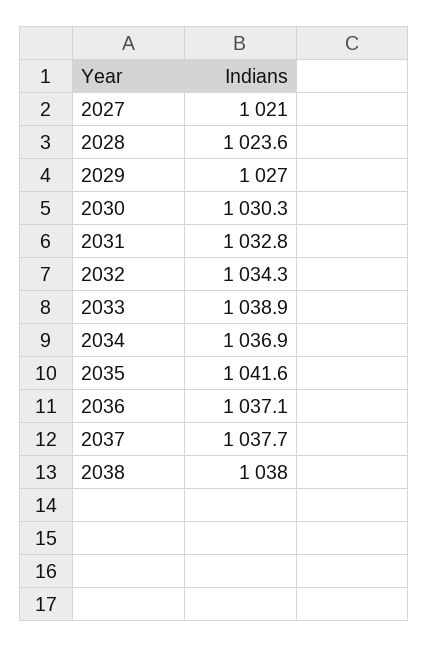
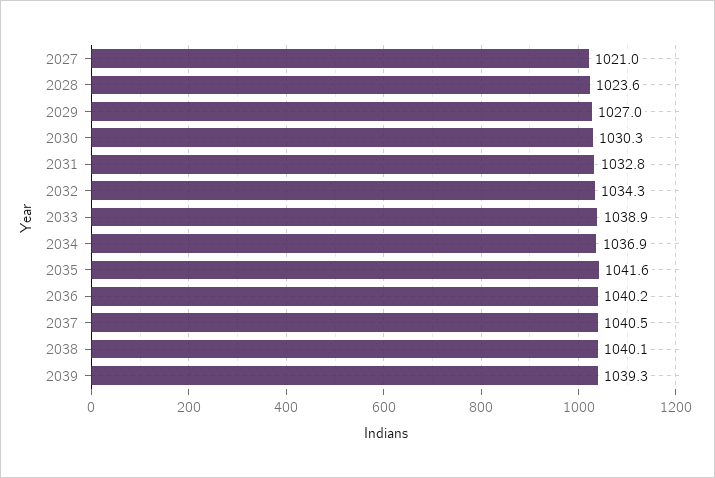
2036: 1037.1 -> 1040.2
2037: 1037.7 -> 1040.5
2038: 1038 -> 1040.1
2039: none -> 1039.3

